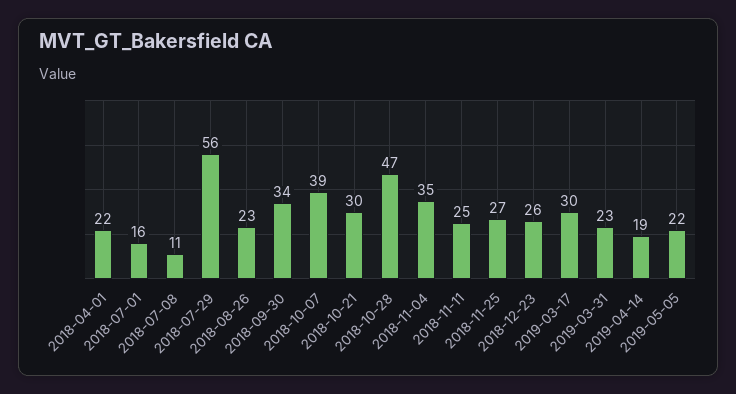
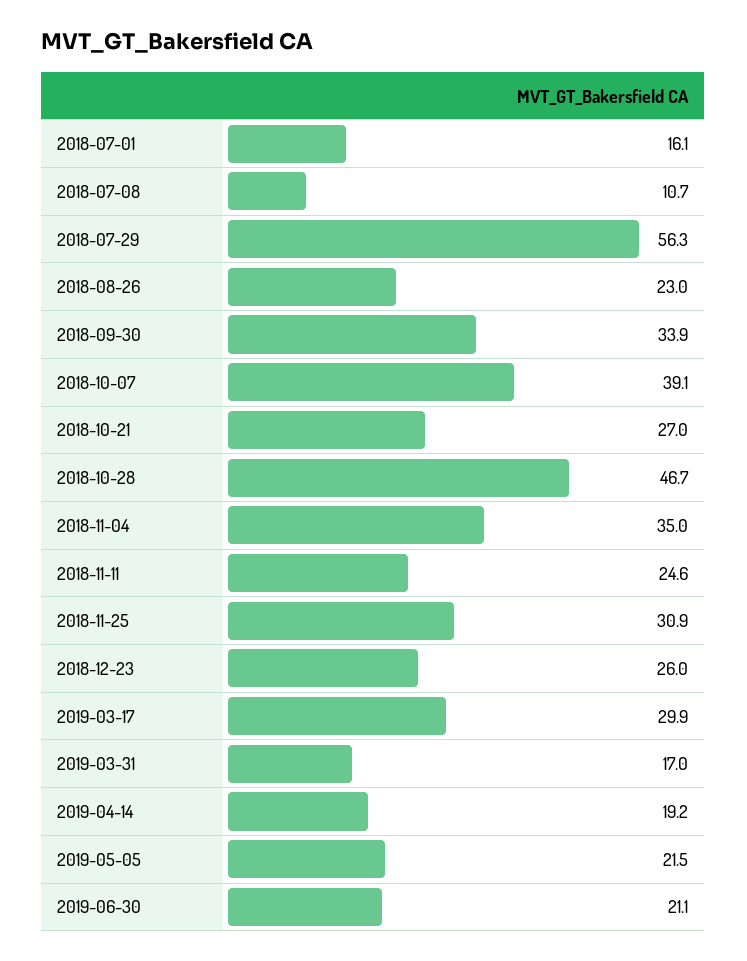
2018-04-01: 22 -> none
2018-10-21: 30 -> 27
2018-11-25: 27 -> 30.9
2019-03-31: 23 -> 17
2019-06-30: none -> 21.1

